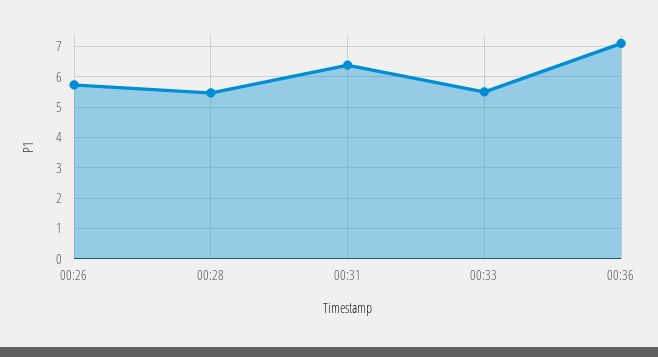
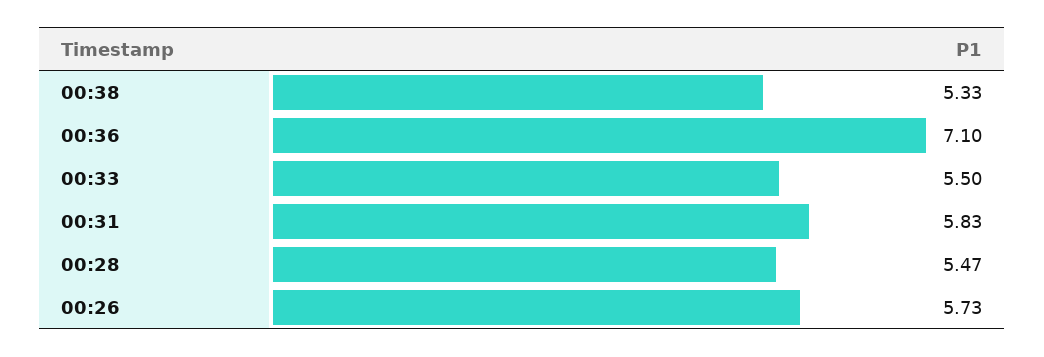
00:31: 6.4 -> 5.83
00:38: none -> 5.33

